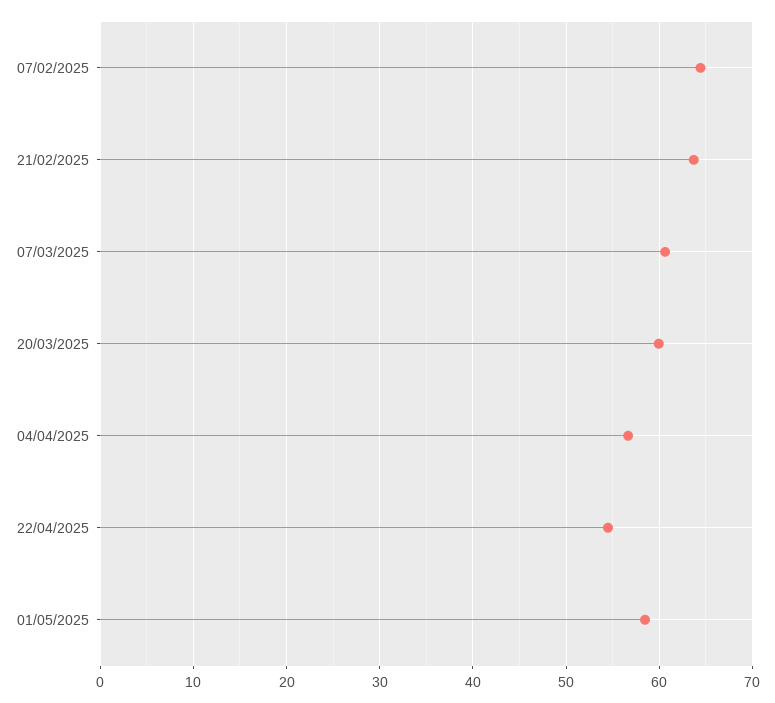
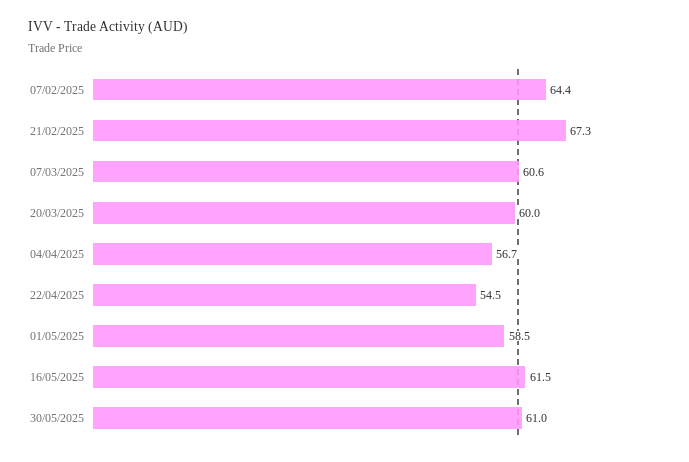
21/02/2025: 64 -> 67.3
16/05/2025: none -> 61.5
30/05/2025: none -> 61

